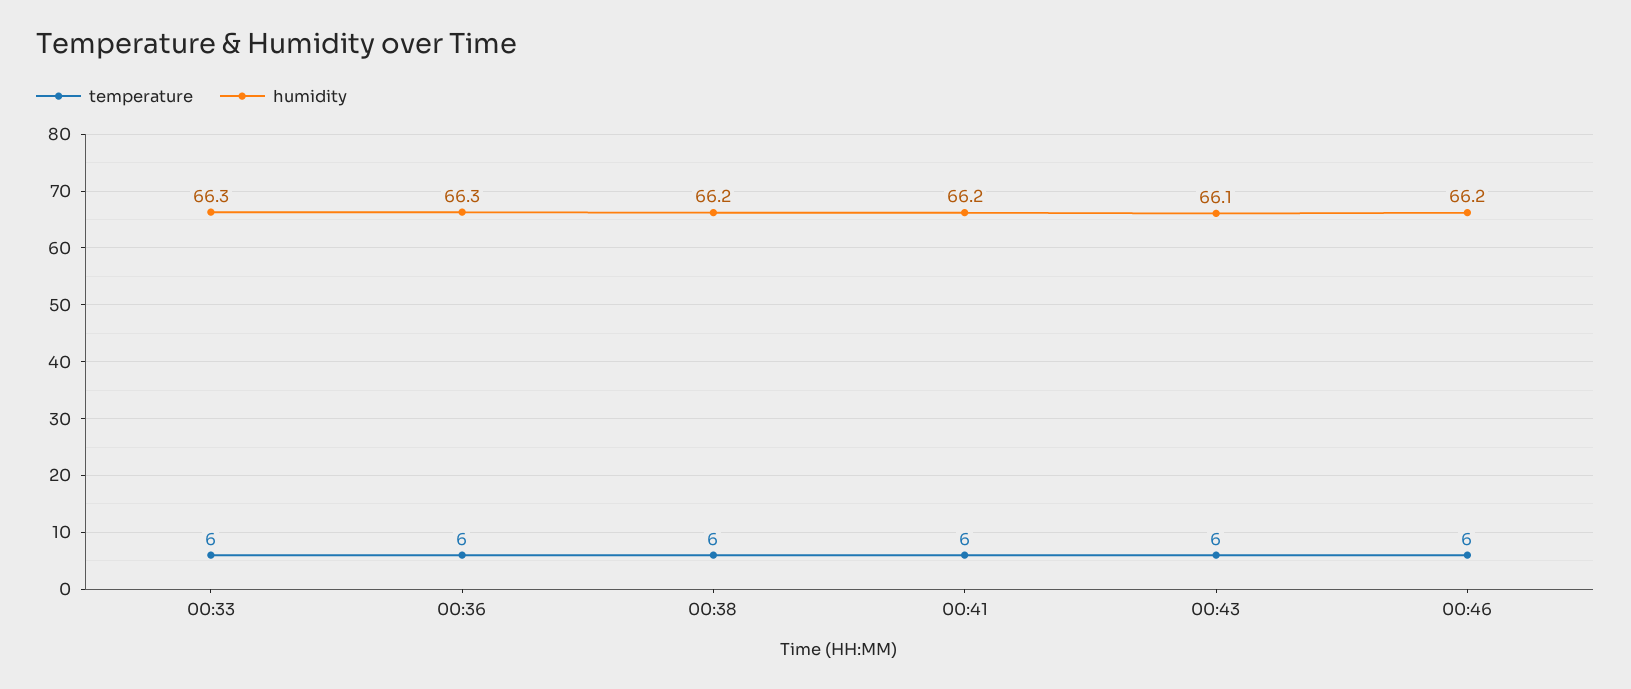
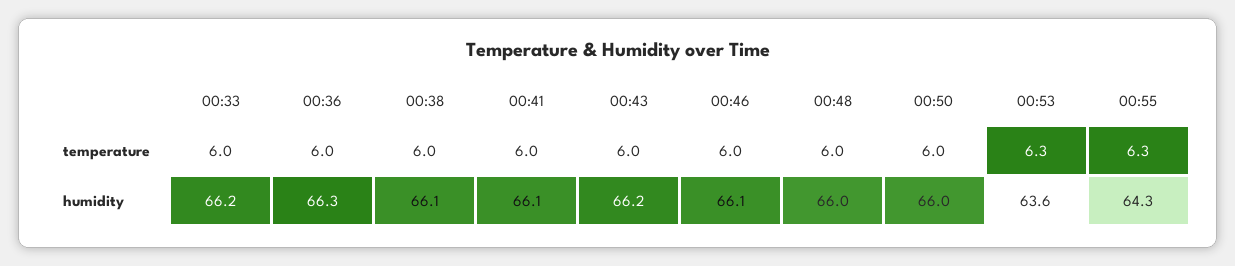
humidity, 00:33: 66.3 -> 66.2
humidity, 00:38: 66.2 -> 66.1
humidity, 00:41: 66.2 -> 66.1
humidity, 00:43: 66.1 -> 66.2
humidity, 00:46: 66.2 -> 66.1
temperature, 00:48: none -> 6
temperature, 00:50: none -> 6
temperature, 00:53: none -> 6.3
temperature, 00:55: none -> 6.3
humidity, 00:48: none -> 66
humidity, 00:50: none -> 66
humidity, 00:53: none -> 63.6
humidity, 00:55: none -> 64.3

